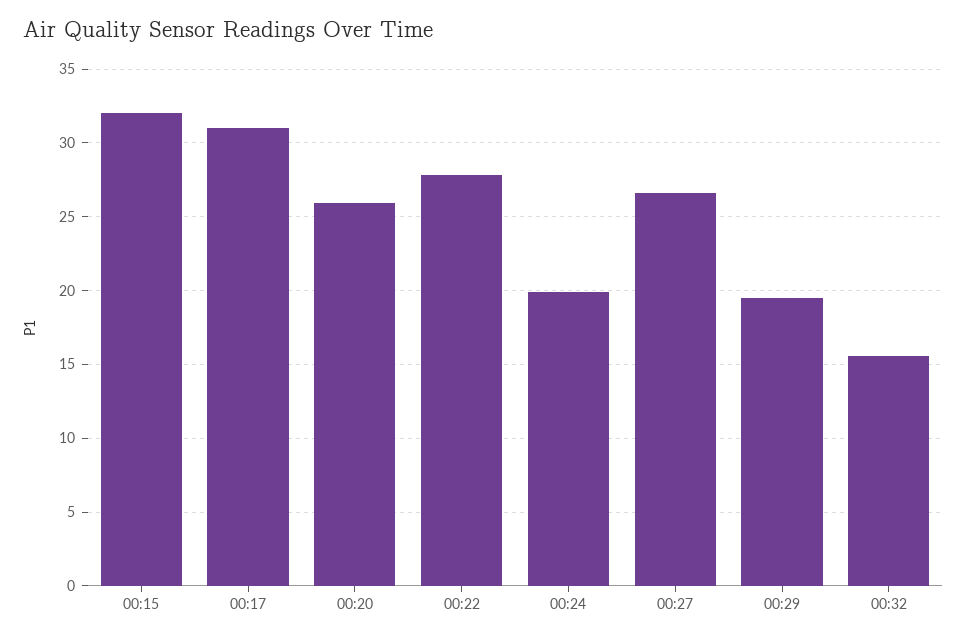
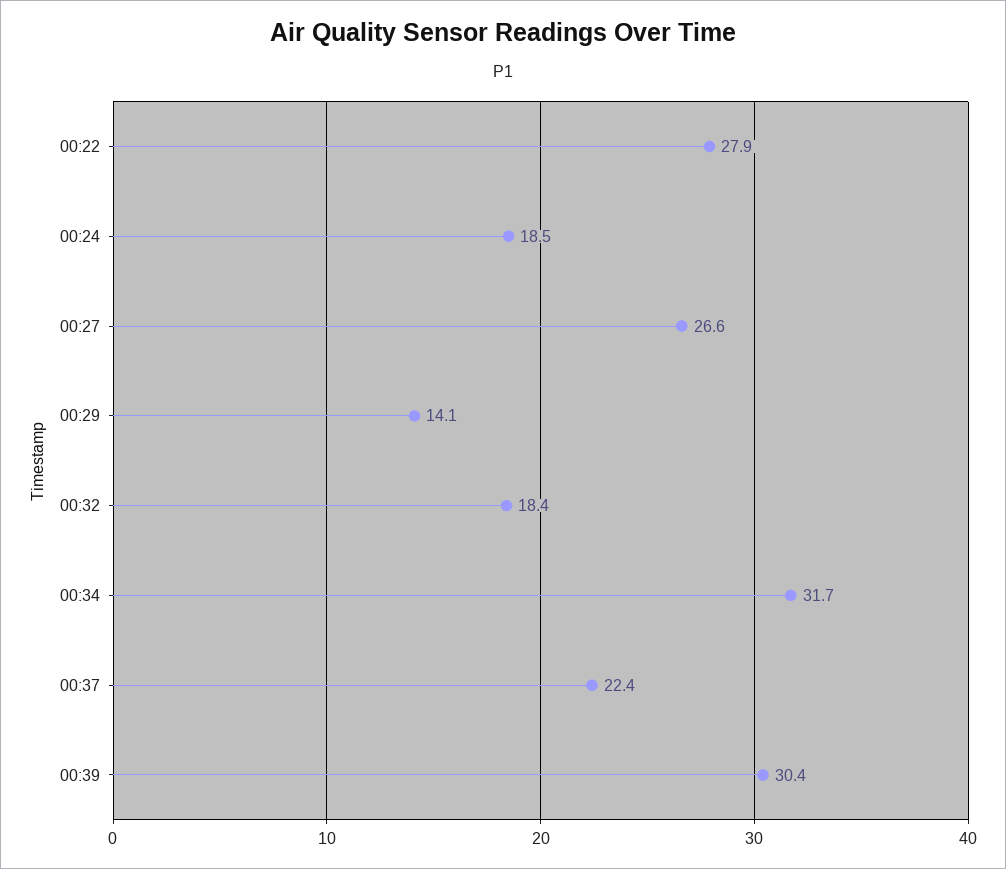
00:15: 32 -> none
00:17: 31 -> none
00:20: 26 -> none
00:24: 20 -> 18.5
00:29: 19.5 -> 14.1
00:32: 15.5 -> 18.4
00:34: none -> 31.7
00:37: none -> 22.4
00:39: none -> 30.4

